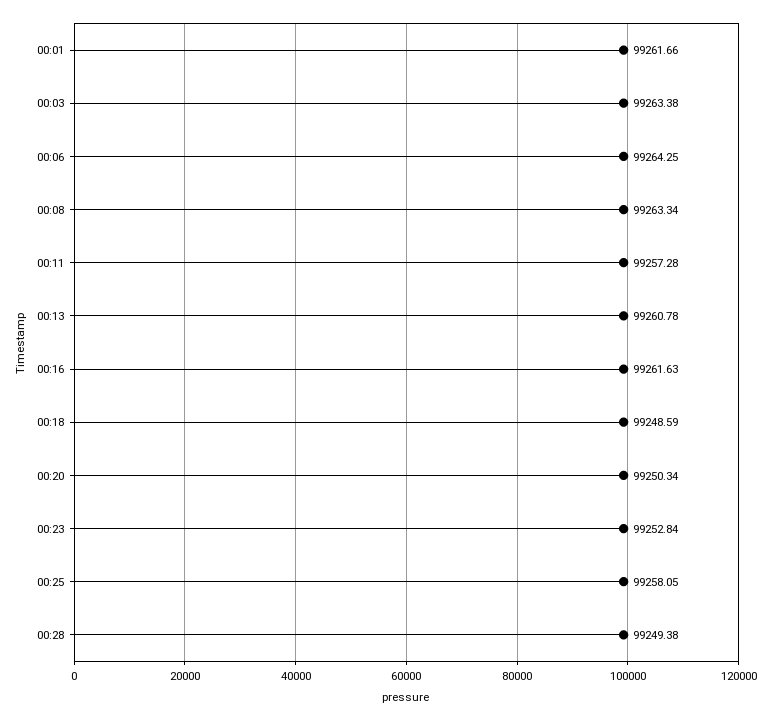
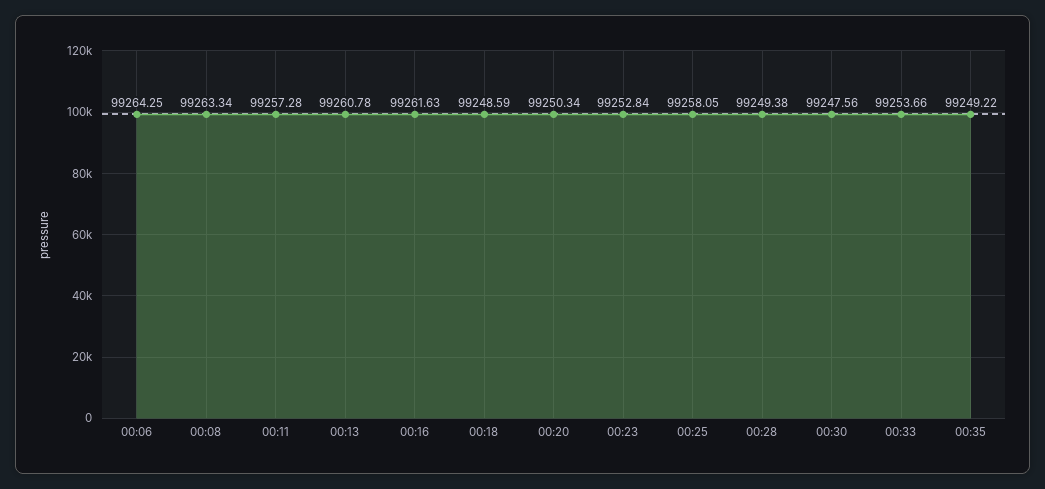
00:01: 99261.66 -> none
00:03: 99263.38 -> none
00:30: none -> 99247.56
00:33: none -> 99253.66
00:35: none -> 99249.22

